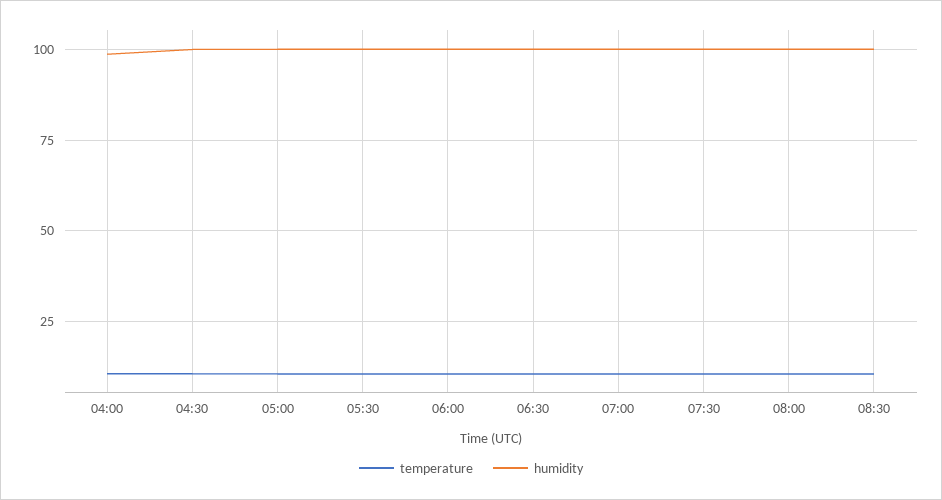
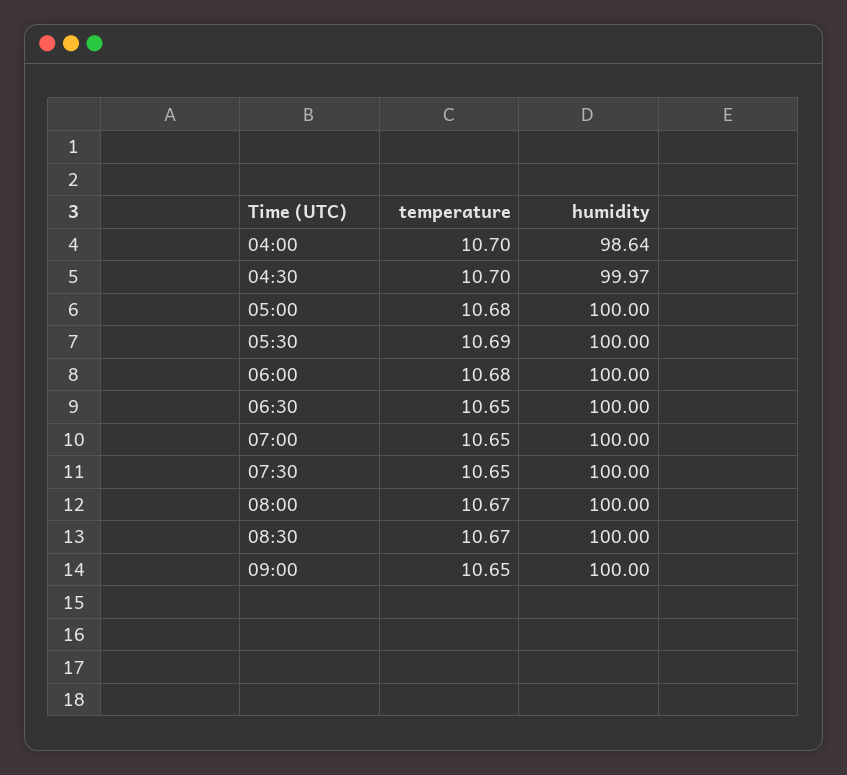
temperature, 09:00: none -> 10.65
humidity, 09:00: none -> 100

